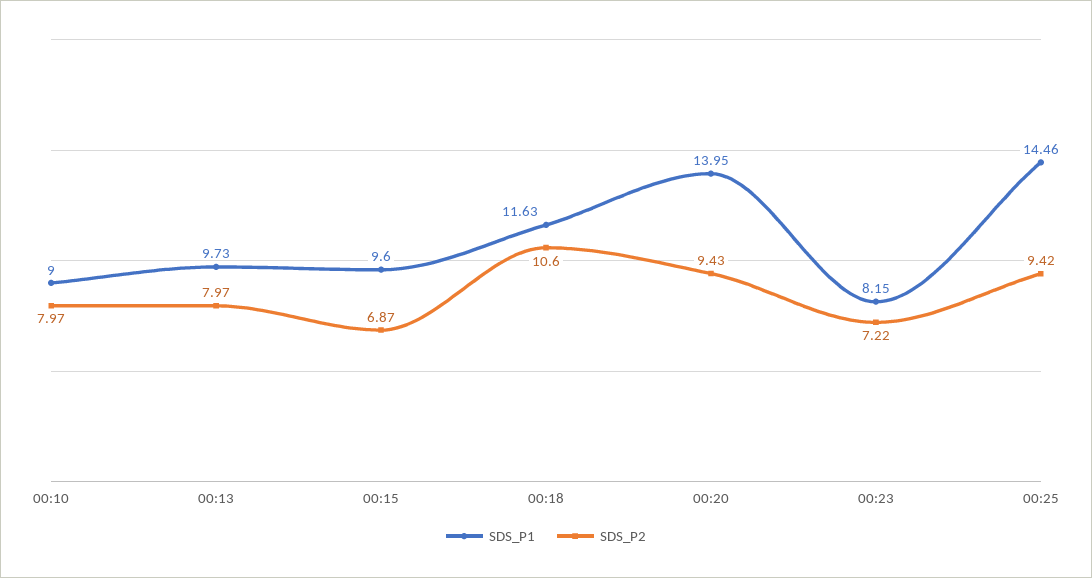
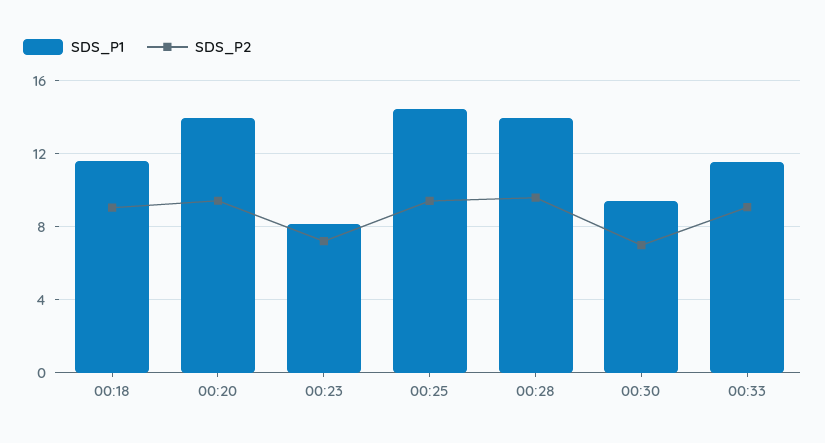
SDS_P1, 00:10: 9 -> none
SDS_P2, 00:10: 7.97 -> none
SDS_P1, 00:13: 9.73 -> none
SDS_P2, 00:13: 7.97 -> none
SDS_P1, 00:15: 9.6 -> none
SDS_P2, 00:15: 6.87 -> none
SDS_P2, 00:18: 10.6 -> 9
SDS_P1, 00:28: none -> 14
SDS_P2, 00:28: none -> 9.5
SDS_P1, 00:30: none -> 9.5
SDS_P2, 00:30: none -> 7
SDS_P1, 00:33: none -> 11.5
SDS_P2, 00:33: none -> 9

